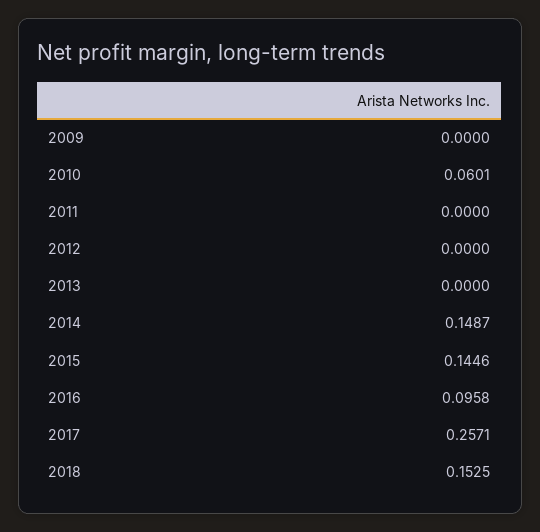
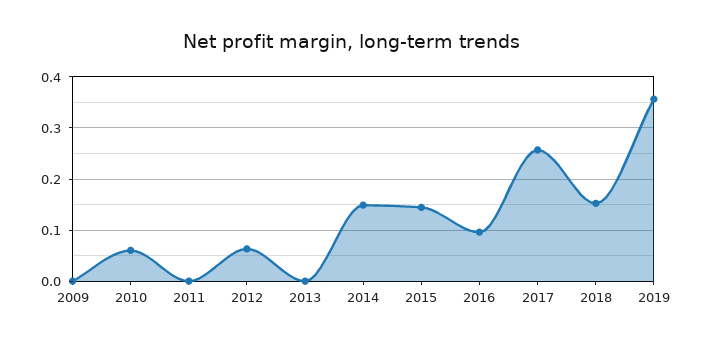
2012: 0 -> 0.06
2019: none -> 0.36

